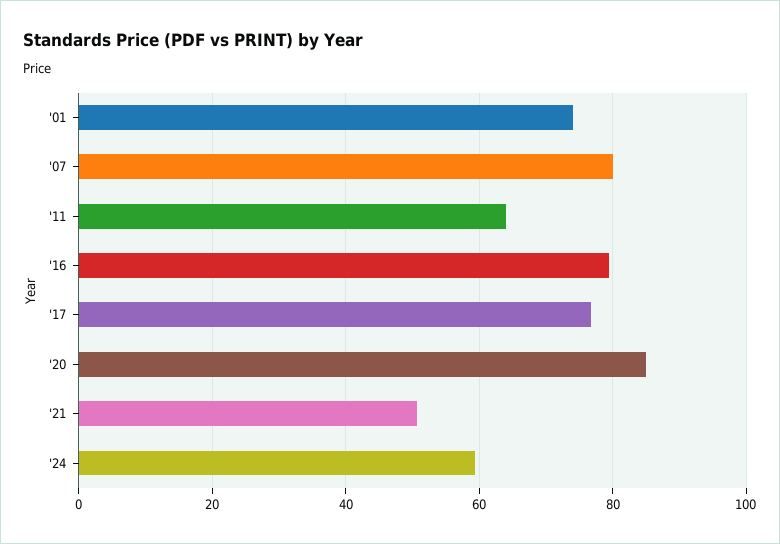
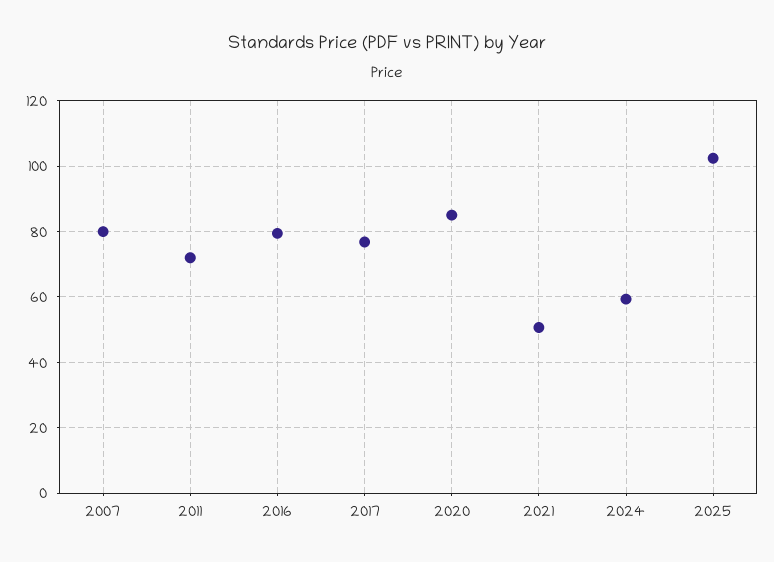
'01: 74 -> none
'11: 64 -> 72
2025: none -> 102

